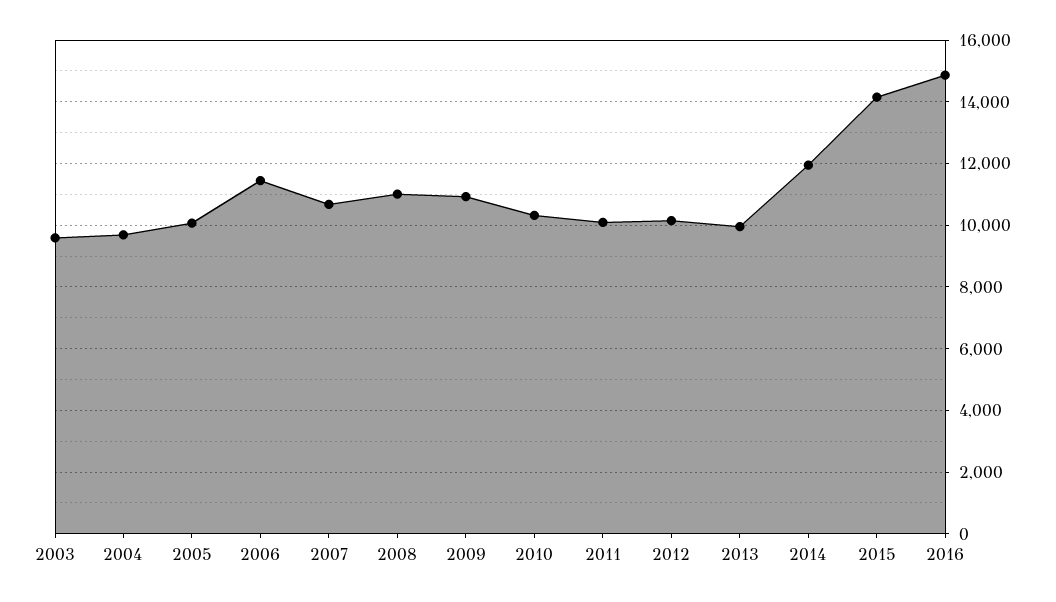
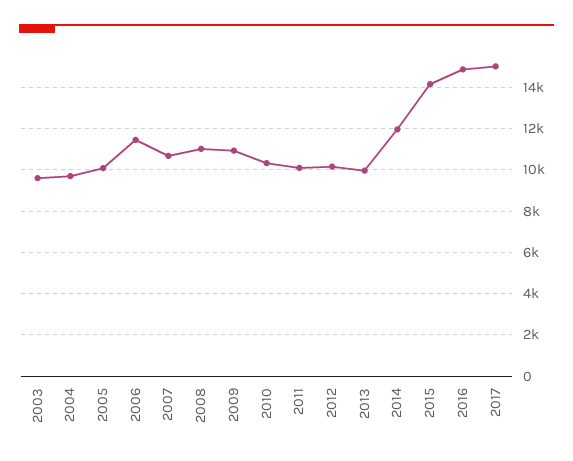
2017: none -> 15000

